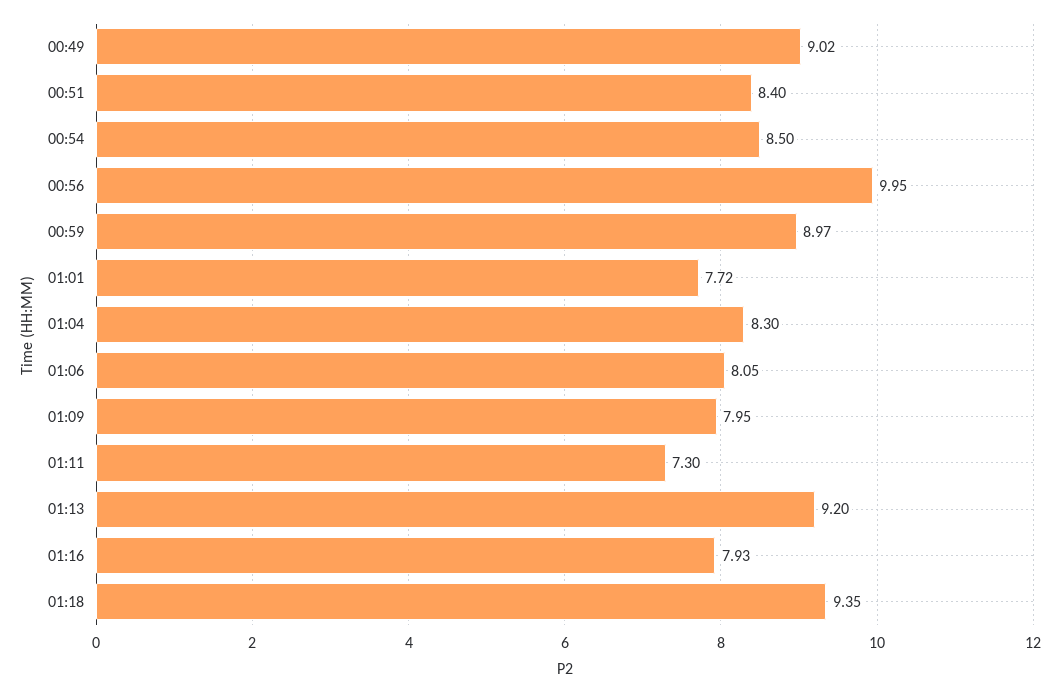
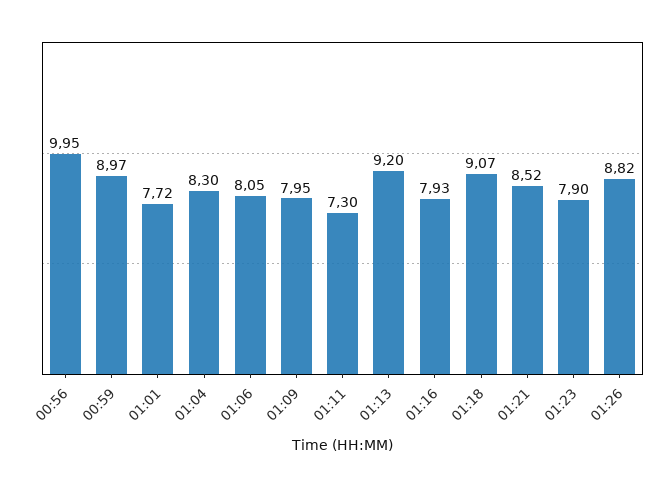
00:49: 9.02 -> none
00:51: 8.4 -> none
00:54: 8.5 -> none
01:18: 9.35 -> 9.07
01:21: none -> 8.52
01:23: none -> 7.9
01:26: none -> 8.82

